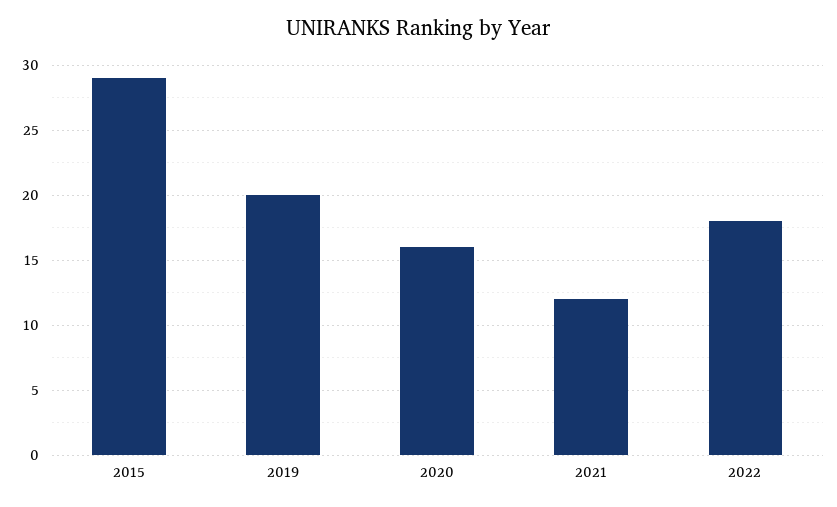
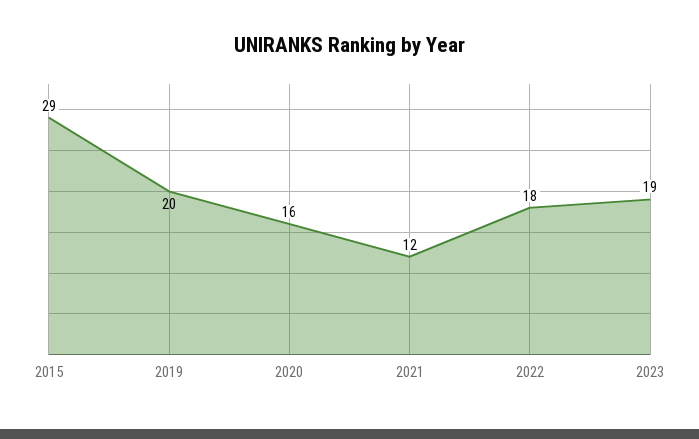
2023: none -> 19

